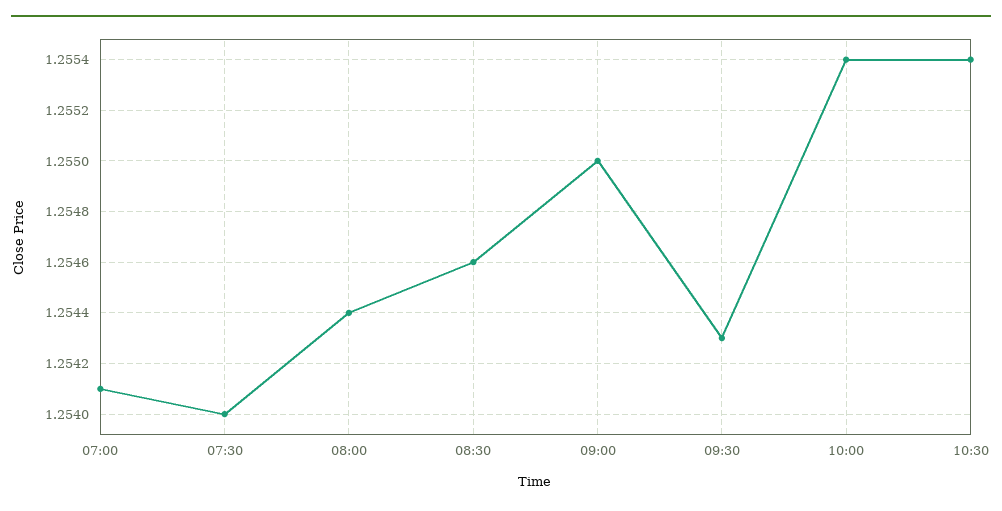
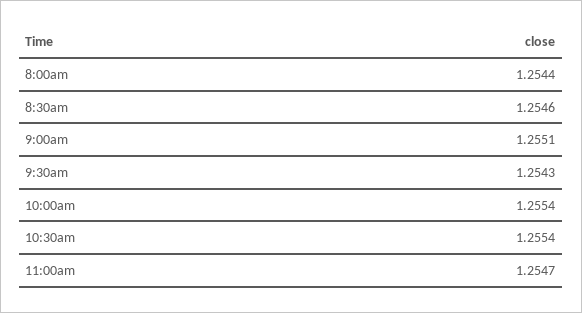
07:00: 1.2541 -> none
07:30: 1.254 -> none
09:00: 1.255 -> 1.2551
11:00am: none -> 1.2547

